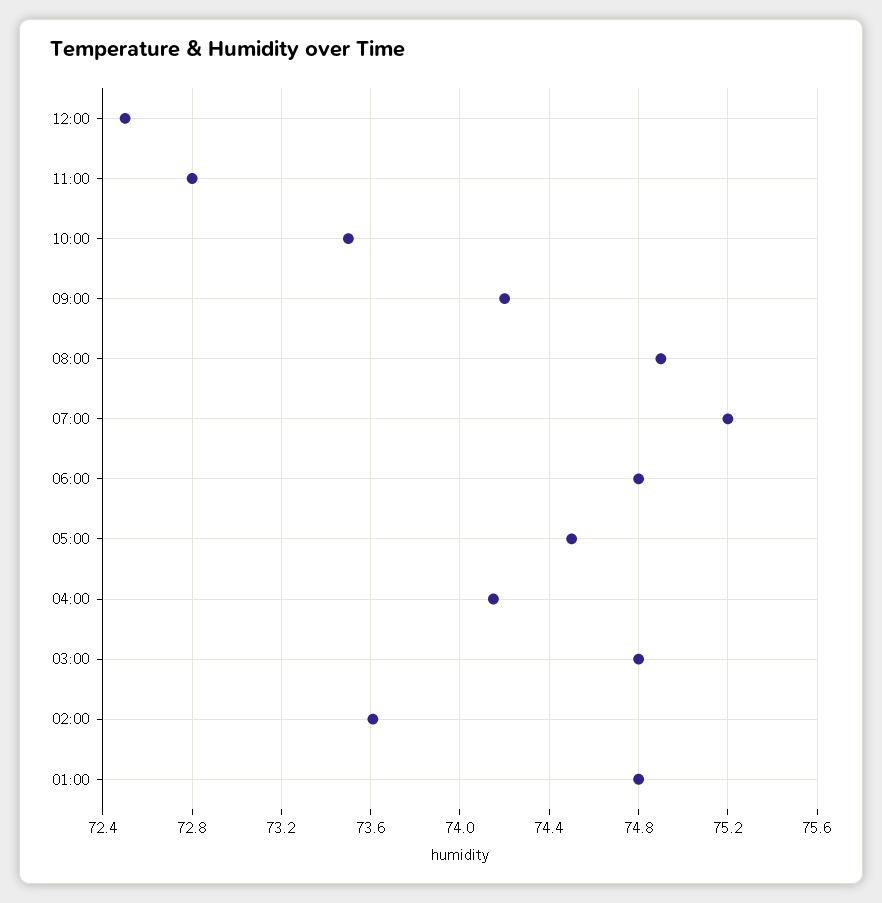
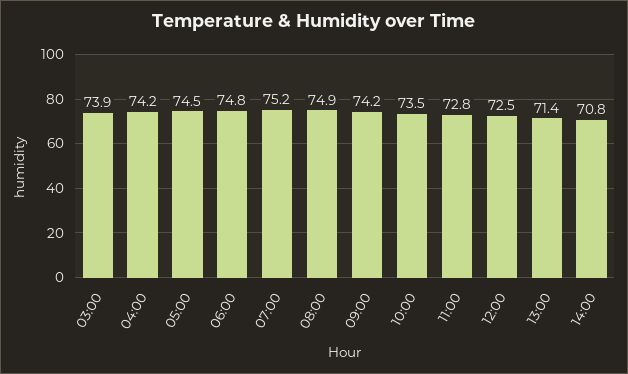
03:00: 74.8 -> 73.9
02:00: 73.6 -> none
01:00: 74.8 -> none
13:00: none -> 71.4
14:00: none -> 70.8

